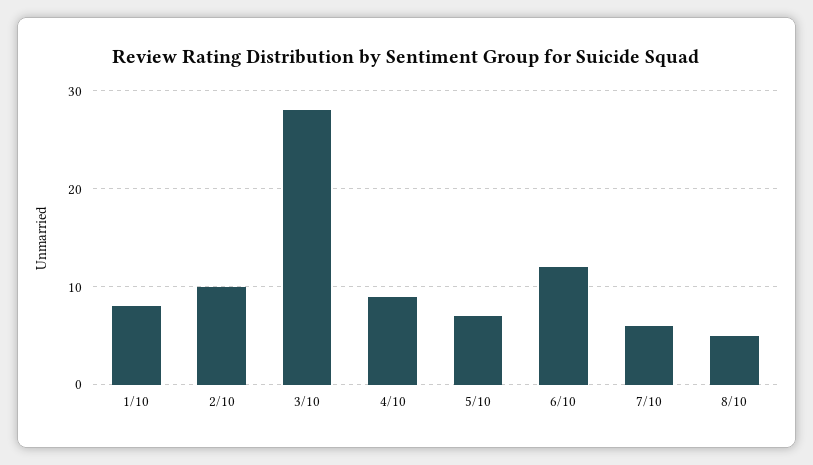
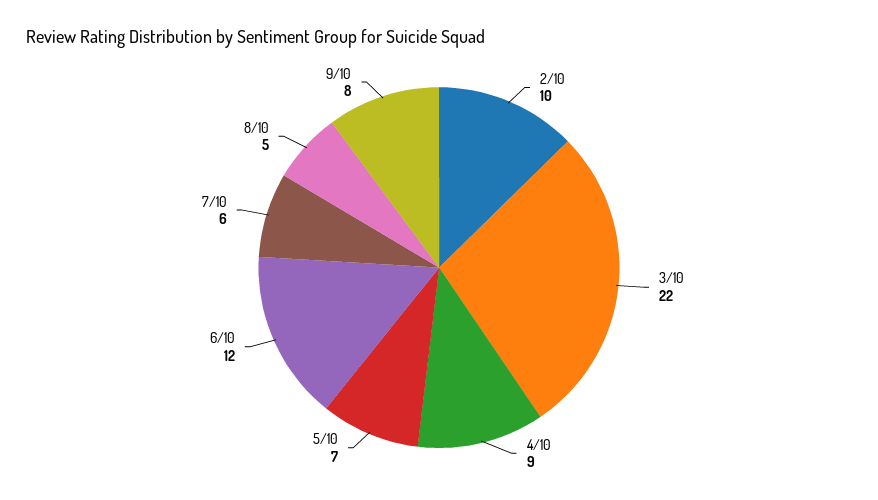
1/10: 8 -> none
3/10: 28 -> 22
9/10: none -> 8

